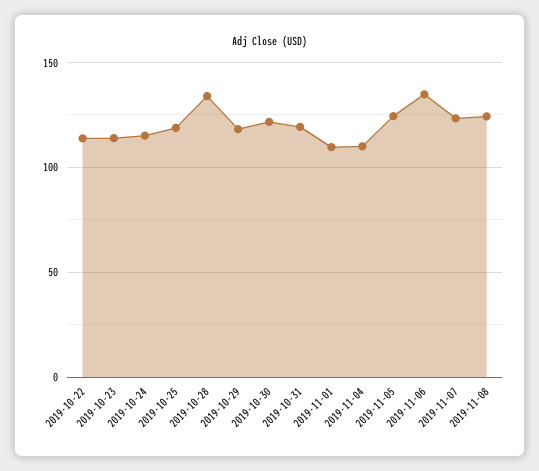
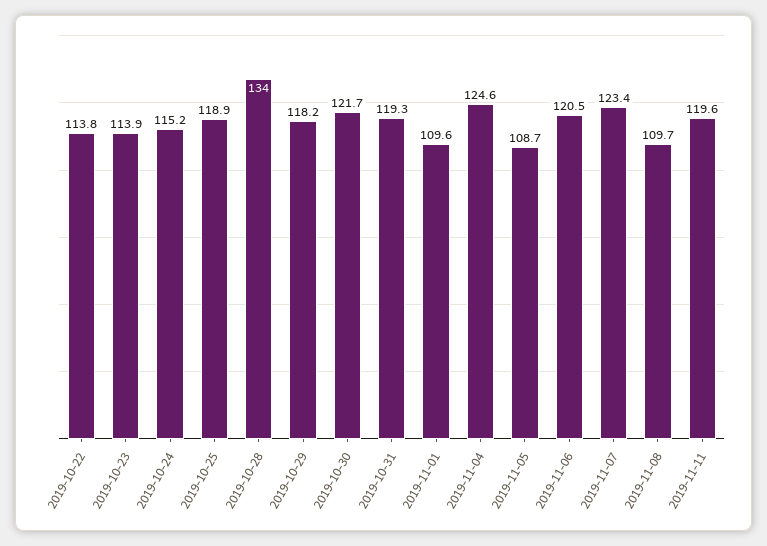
2019-11-04: 110 -> 124.6
2019-11-05: 125 -> 108.7
2019-11-06: 135 -> 120.5
2019-11-08: 125 -> 109.7
2019-11-11: none -> 119.6

